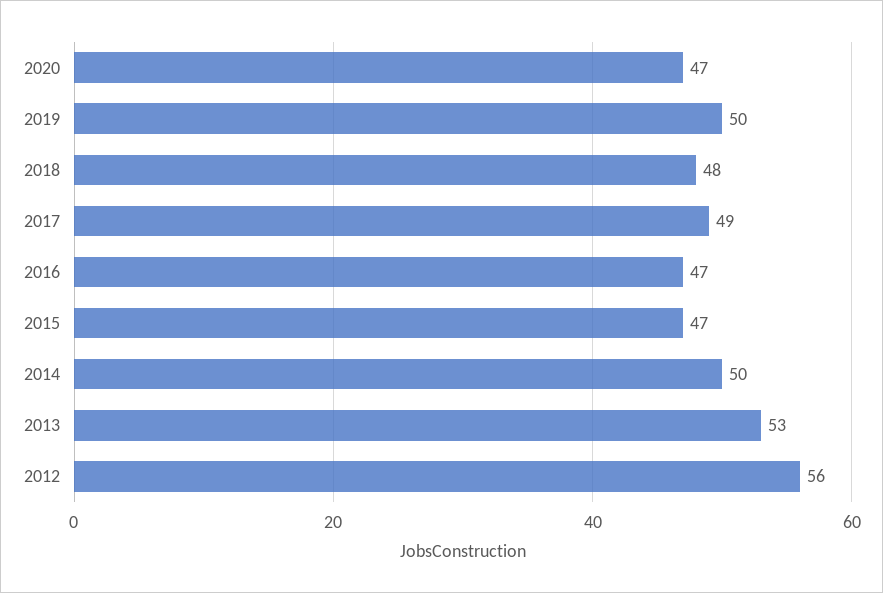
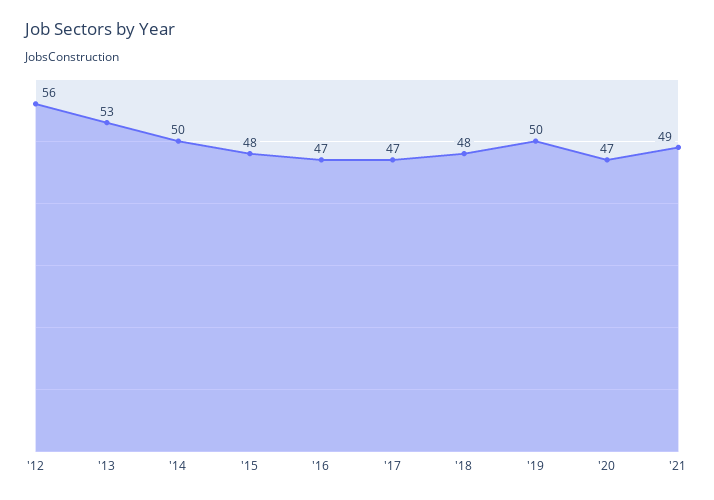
2017: 49 -> 47
2015: 47 -> 48
'21: none -> 49

